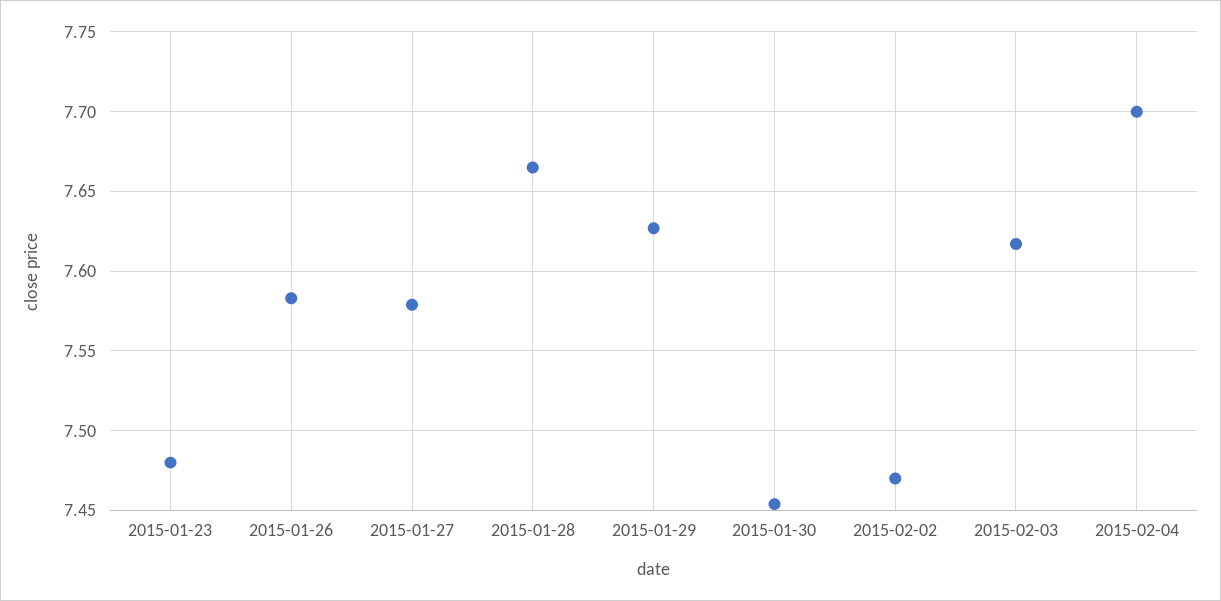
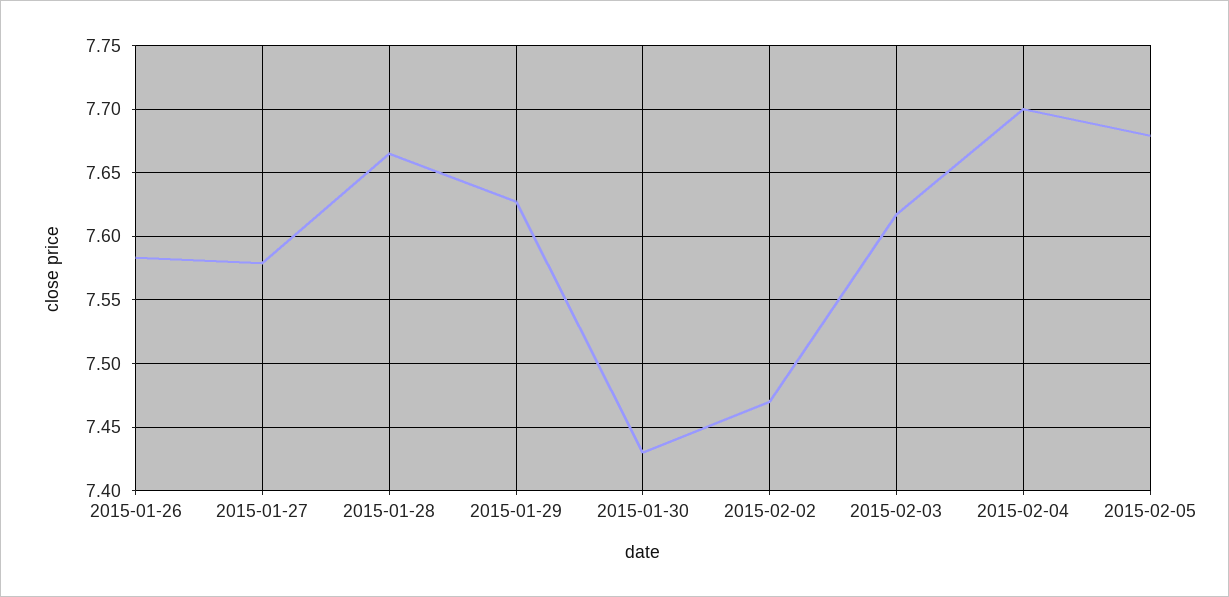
2015-01-23: 7.48 -> none
2015-01-30: 7.455 -> 7.43
2015-02-05: none -> 7.68

